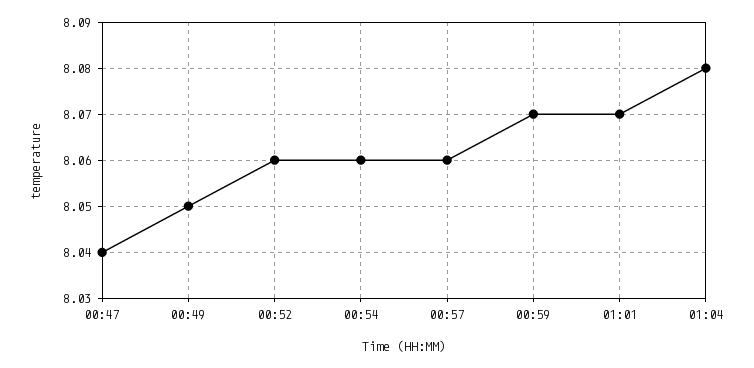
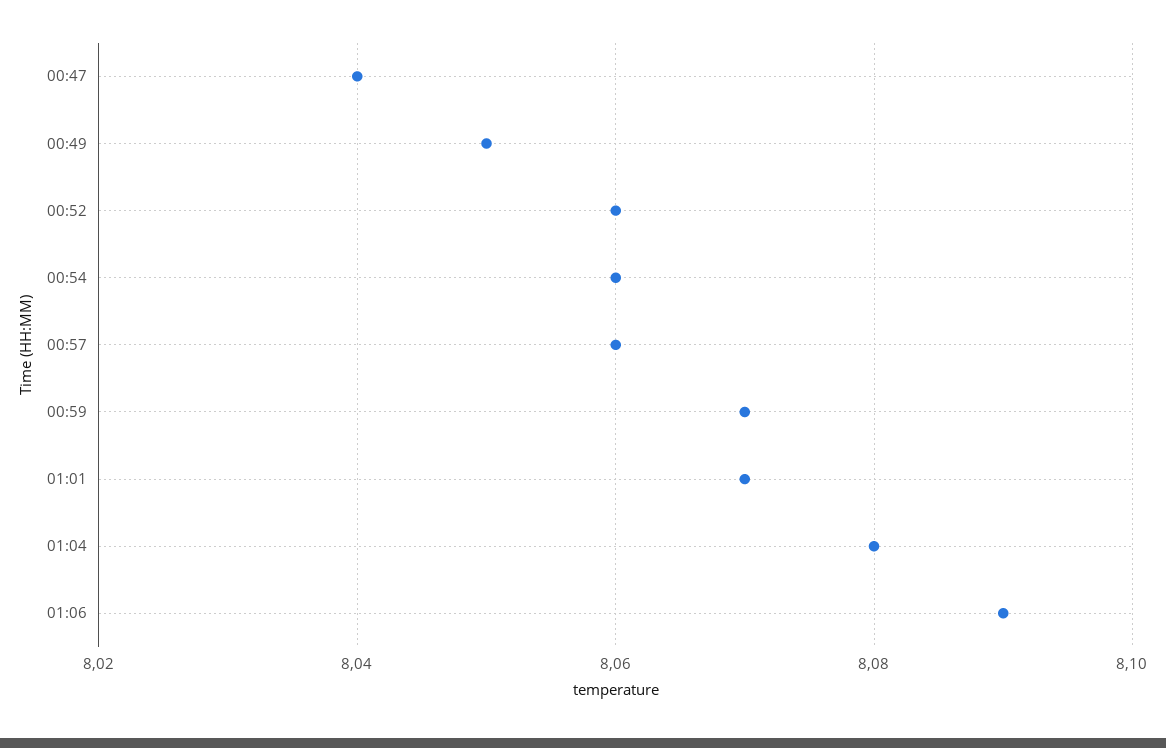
01:06: none -> 8.09

